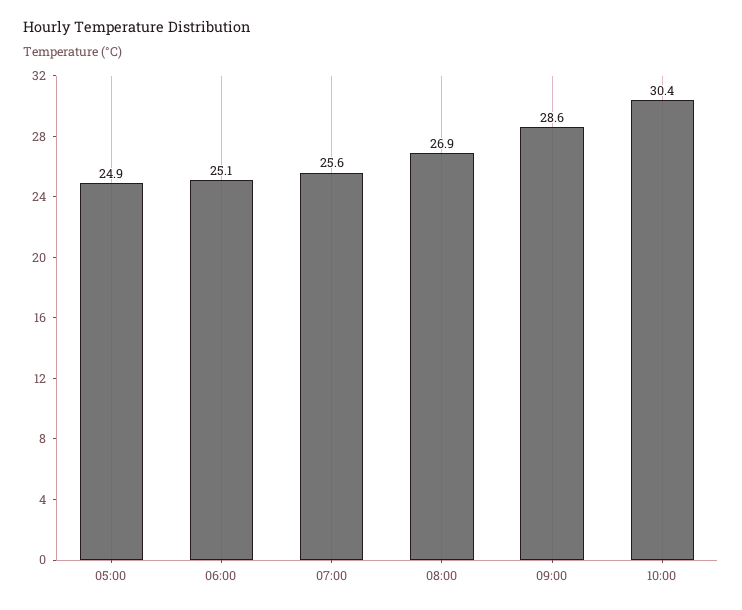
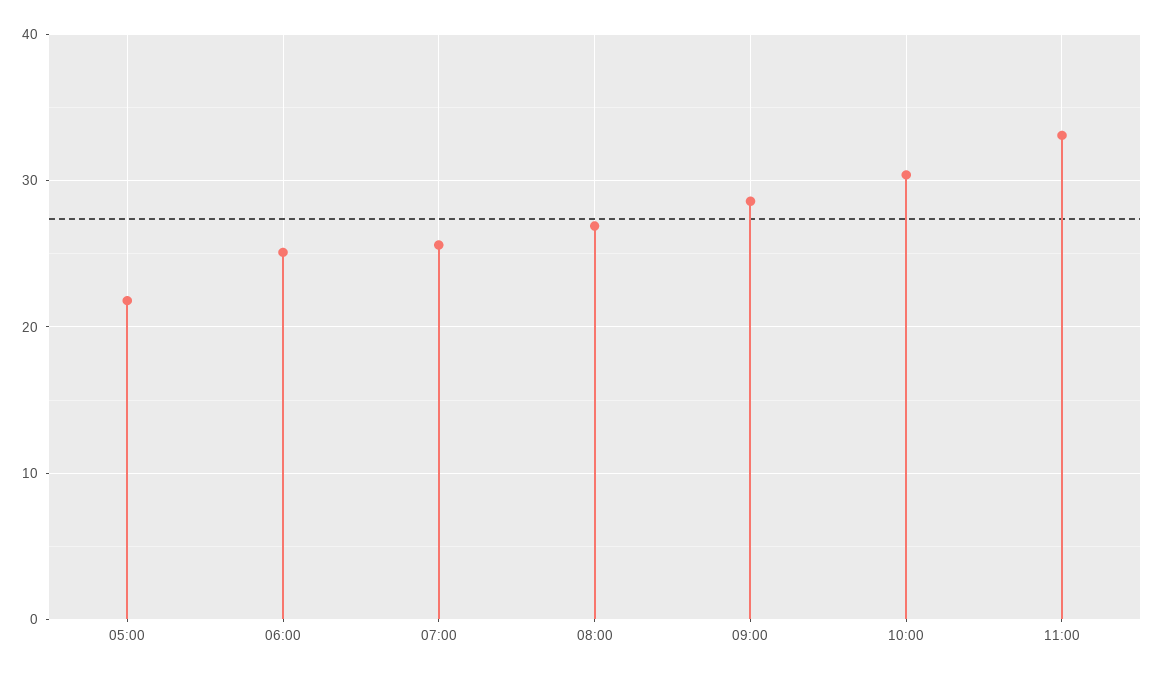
05:00: 24.9 -> 22
11:00: none -> 33

